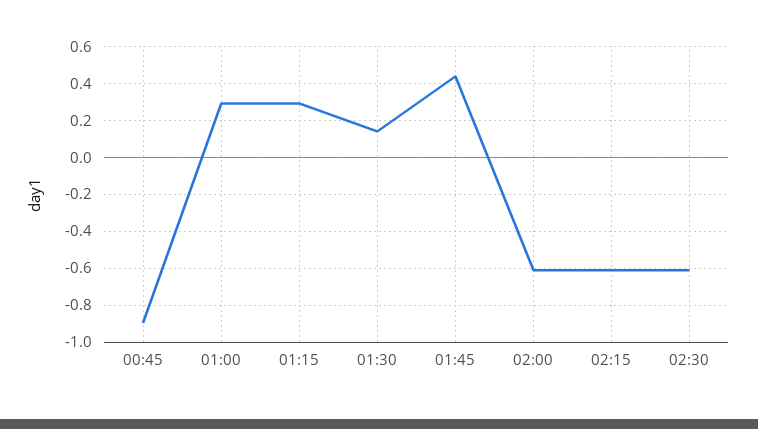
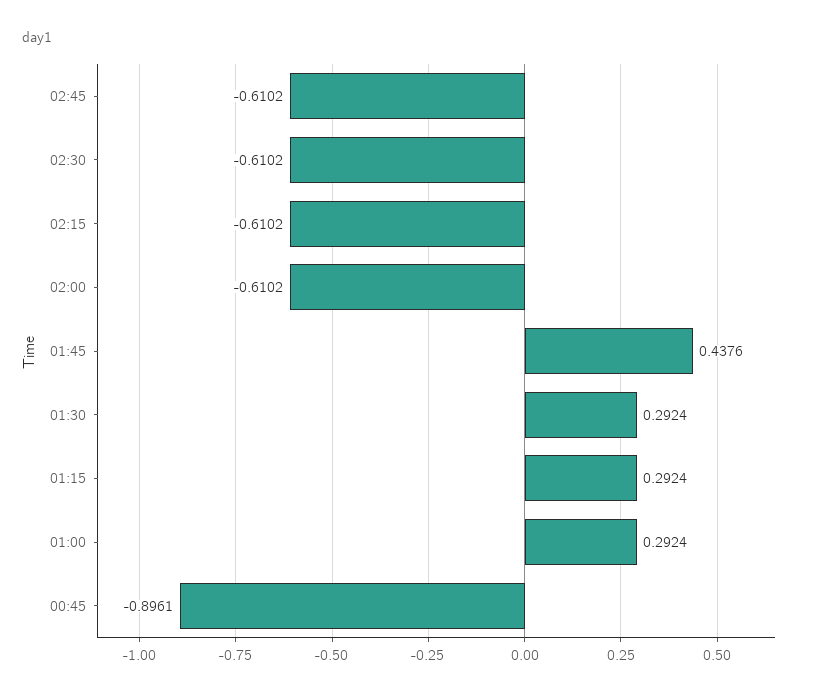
01:30: 0.15 -> 0.2924
02:45: none -> -0.6102

